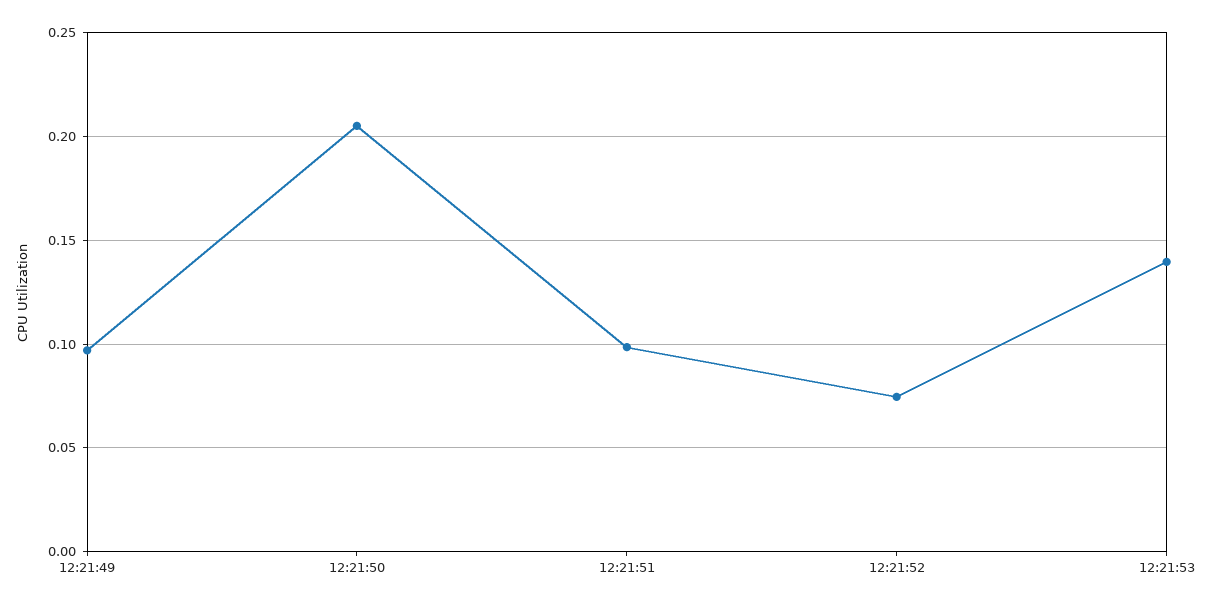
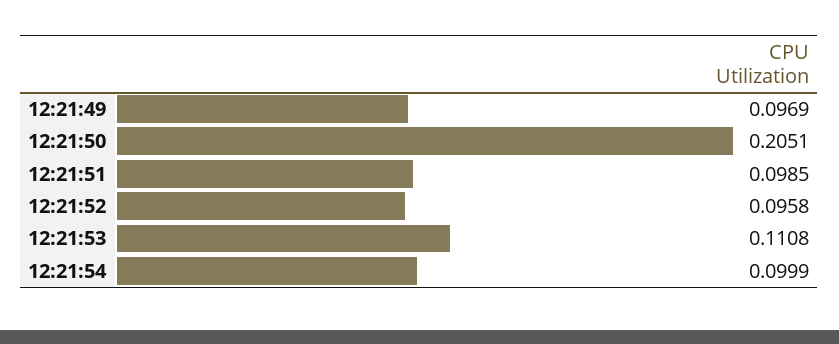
12:21:52: 0.075 -> 0.0958
12:21:53: 0.14 -> 0.1108
12:21:54: none -> 0.0999

